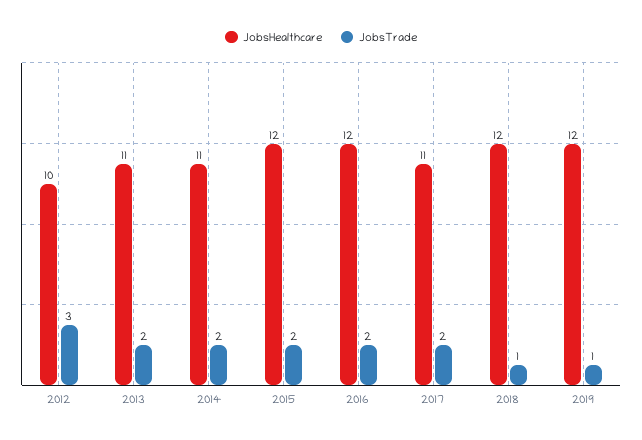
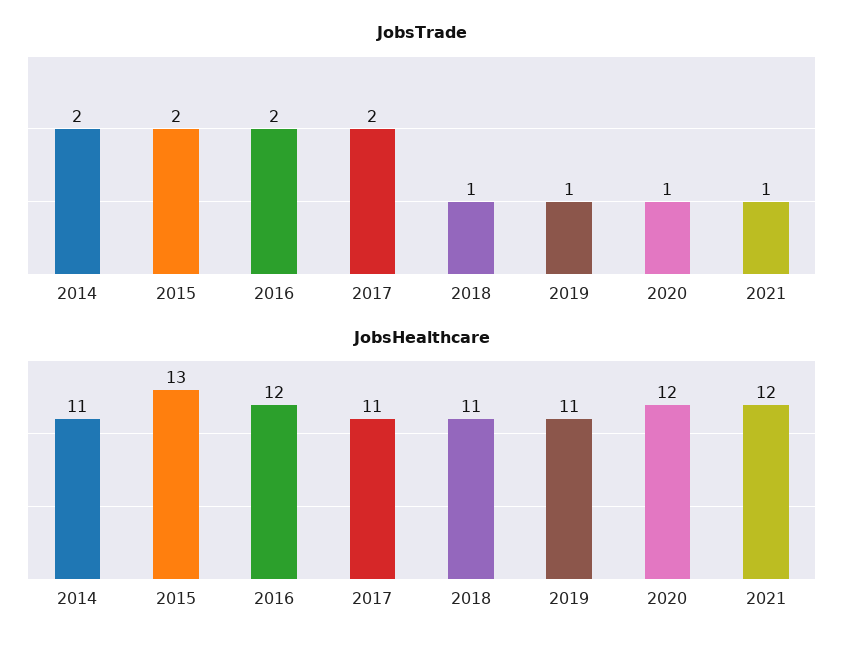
JobsHealthcare, 2012: 10 -> none
JobsTrade, 2012: 3 -> none
JobsHealthcare, 2013: 11 -> none
JobsTrade, 2013: 2 -> none
JobsHealthcare, 2015: 12 -> 13
JobsHealthcare, 2018: 12 -> 11
JobsHealthcare, 2019: 12 -> 11
JobsTrade, 2020: none -> 1
JobsTrade, 2021: none -> 1
JobsHealthcare, 2020: none -> 12
JobsHealthcare, 2021: none -> 12

